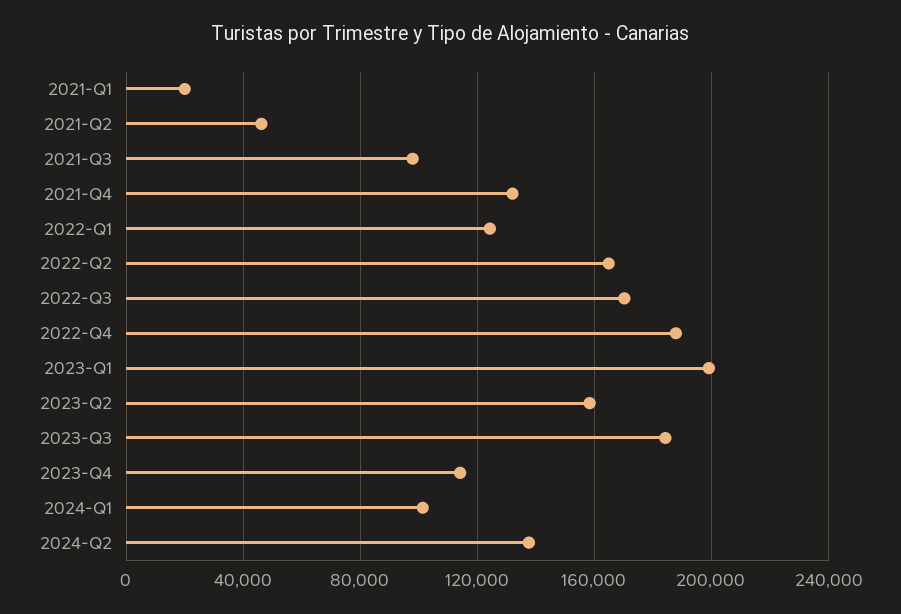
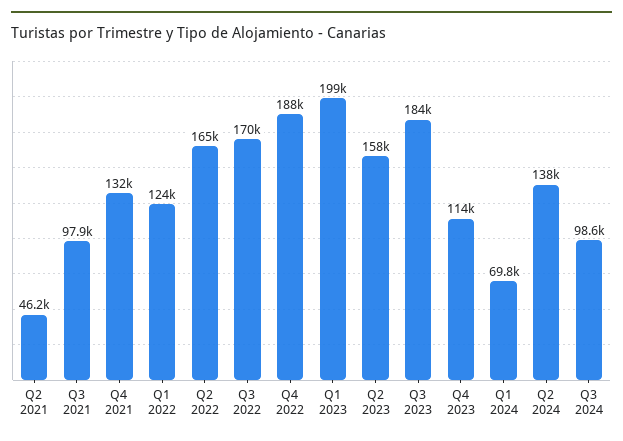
2021-Q1: 20000 -> none
2024-Q1: 100000 -> 69800
Q3 2024: none -> 98600

